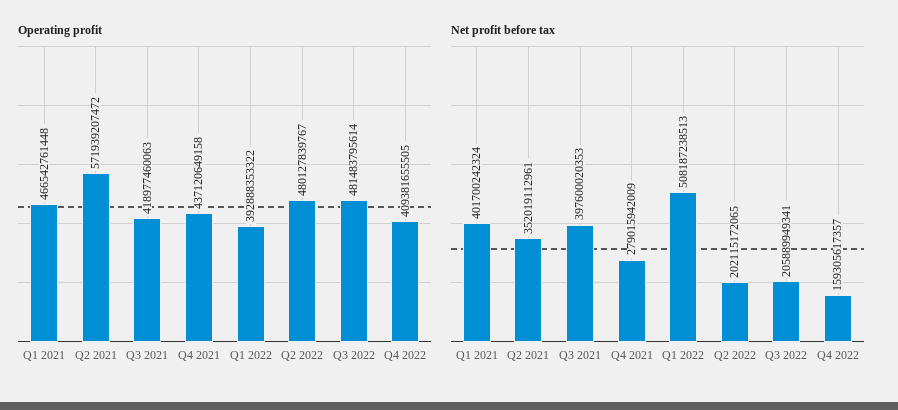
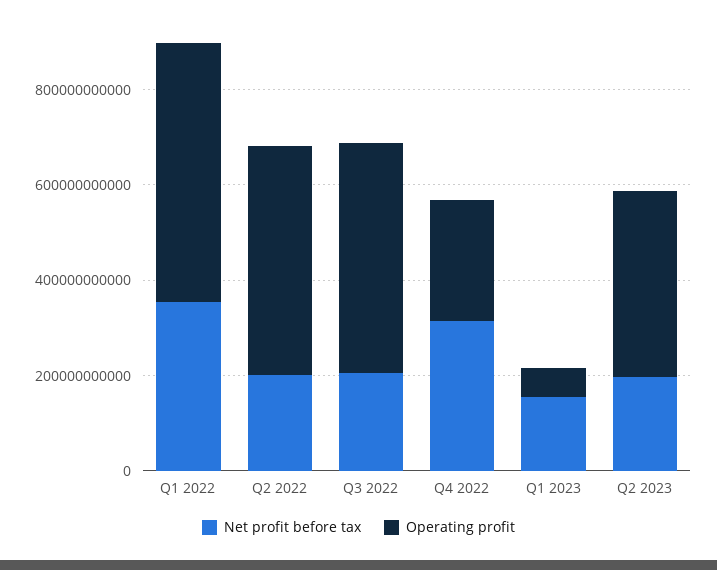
Operating profit, Q1 2021: 466542761448 -> none
Operating profit, Q2 2021: 571939207472 -> none
Operating profit, Q3 2021: 418977460063 -> none
Operating profit, Q4 2021: 437120649158 -> none
Operating profit, Q1 2022: 392888353322 -> 550000000000
Operating profit, Q4 2022: 409381655505 -> 250000000000
Net profit before tax, Q1 2021: 401700242324 -> none
Net profit before tax, Q2 2021: 352019112961 -> none
Net profit before tax, Q3 2021: 397600020353 -> none
Net profit before tax, Q4 2021: 279015942009 -> none
Net profit before tax, Q1 2022: 508187238513 -> 350000000000
Net profit before tax, Q4 2022: 159305617357 -> 300000000000
Net profit before tax, Q1 2023: none -> 150000000000
Operating profit, Q1 2023: none -> 50000000000
Net profit before tax, Q2 2023: none -> 200000000000
Operating profit, Q2 2023: none -> 400000000000

